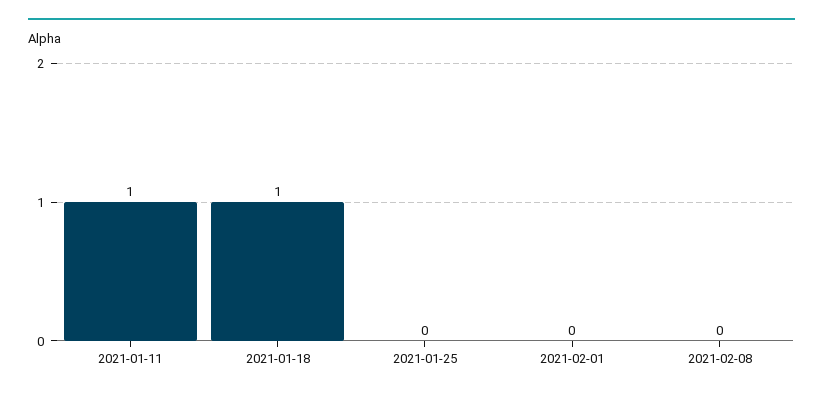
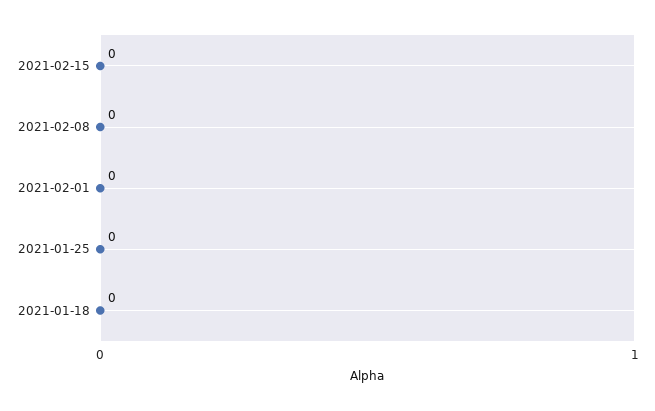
2021-01-11: 1 -> none
2021-01-18: 1 -> 0
2021-02-15: none -> 0

